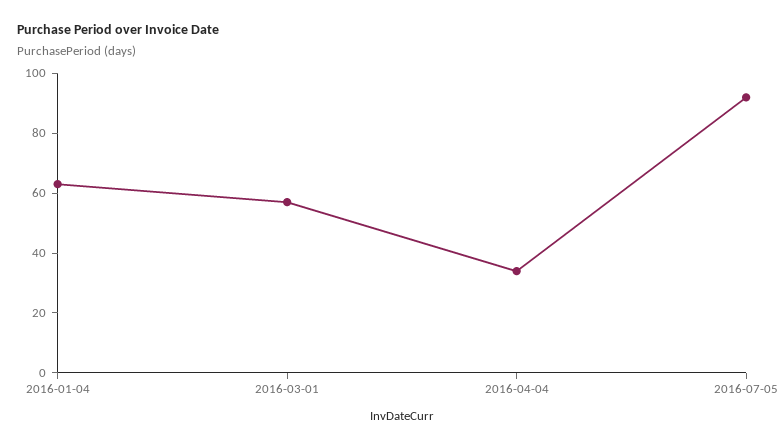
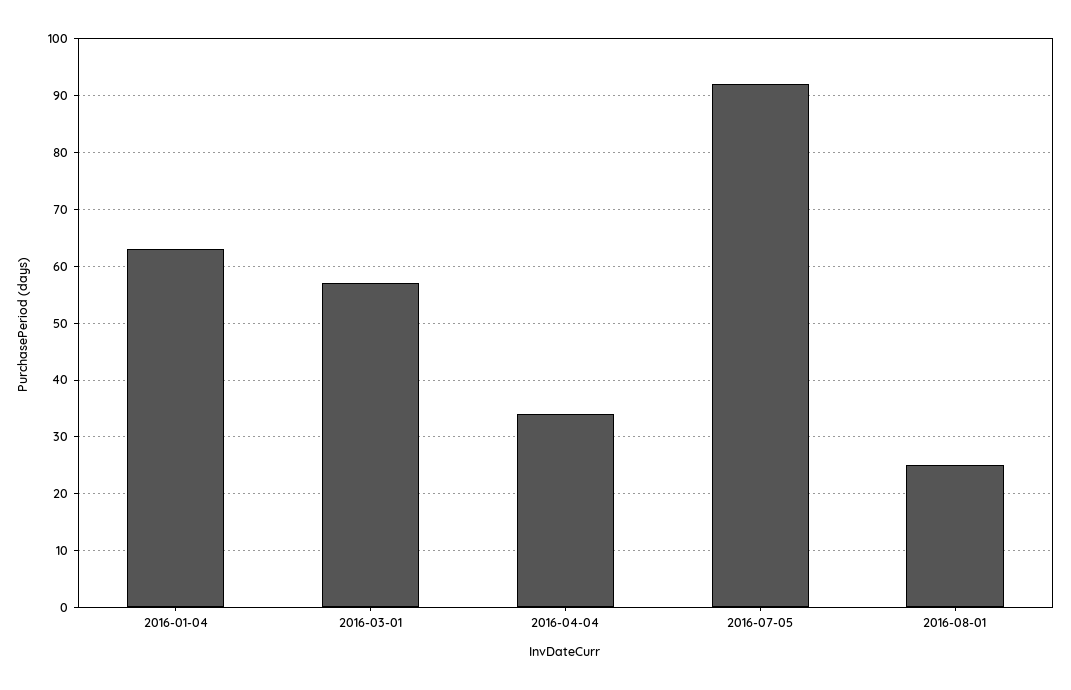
2016-08-01: none -> 25

